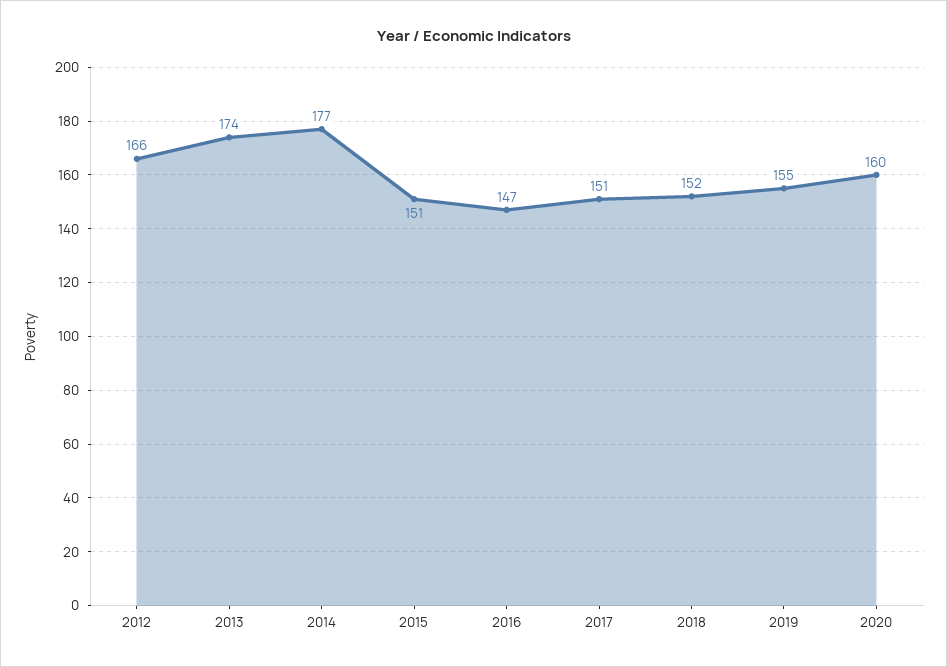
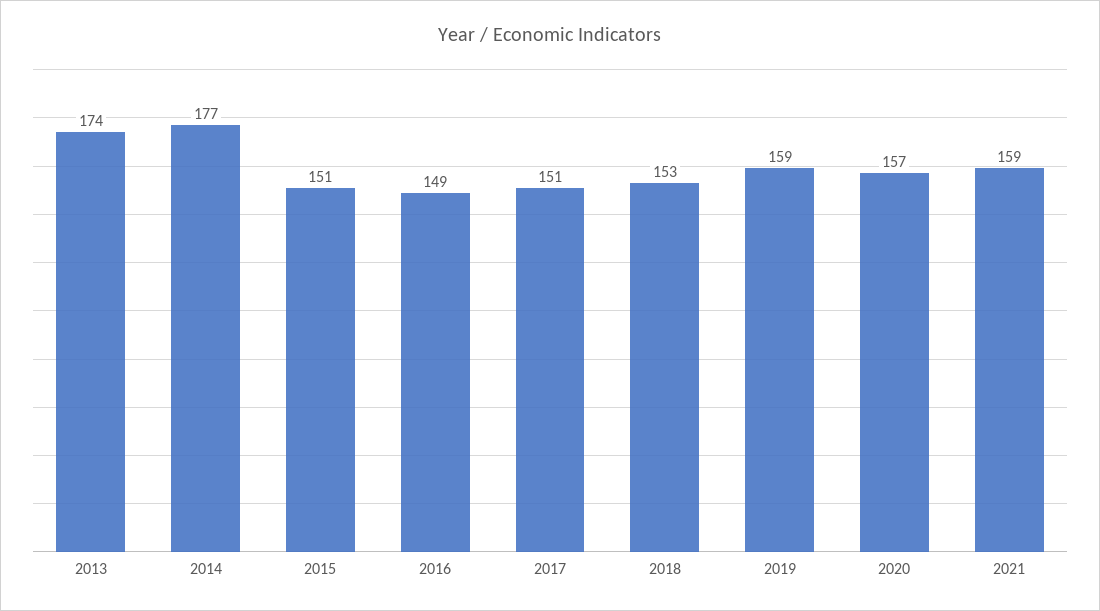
2012: 166 -> none
2016: 147 -> 149
2018: 152 -> 153
2019: 155 -> 159
2020: 160 -> 157
2021: none -> 159

